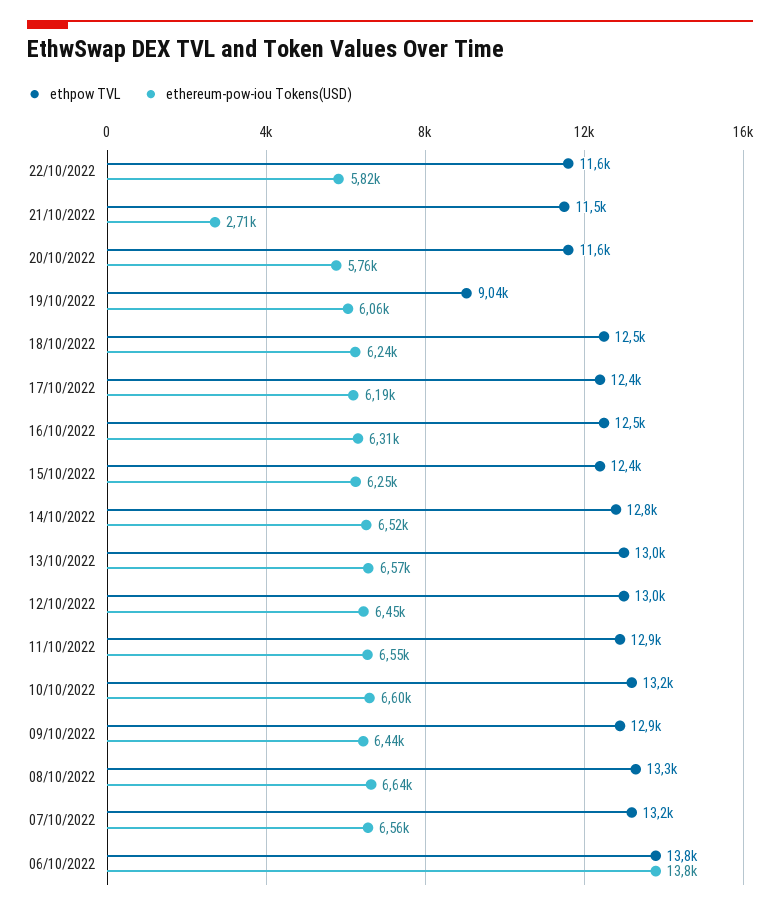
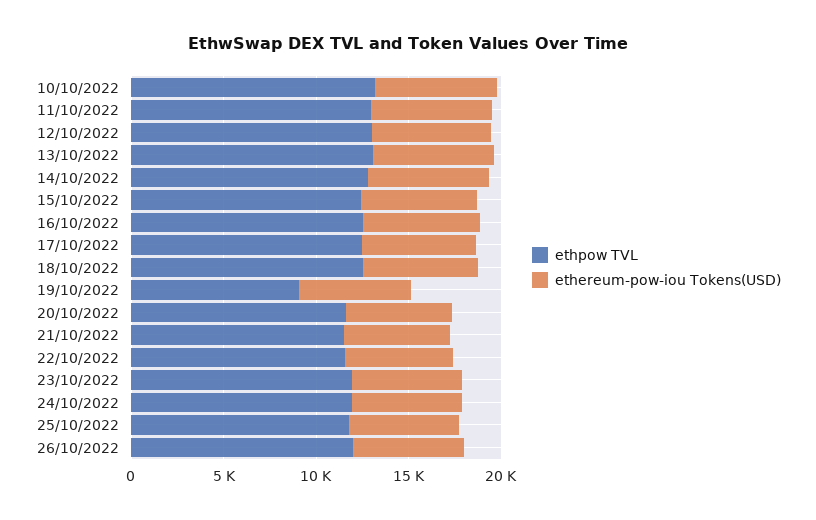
ethereum-pow-iou Tokens(USD), 21/10/2022: 2710 -> 6000
ethpow TVL, 09/10/2022: 12900 -> none
ethereum-pow-iou Tokens(USD), 09/10/2022: 6440 -> none
ethpow TVL, 08/10/2022: 13300 -> none
ethereum-pow-iou Tokens(USD), 08/10/2022: 6640 -> none
ethpow TVL, 07/10/2022: 13200 -> none
ethereum-pow-iou Tokens(USD), 07/10/2022: 6560 -> none
ethpow TVL, 06/10/2022: 13800 -> none
ethereum-pow-iou Tokens(USD), 06/10/2022: 13800 -> none
ethpow TVL, 23/10/2022: none -> 12000
ethereum-pow-iou Tokens(USD), 23/10/2022: none -> 6000
ethpow TVL, 24/10/2022: none -> 12000
ethereum-pow-iou Tokens(USD), 24/10/2022: none -> 6000
ethpow TVL, 25/10/2022: none -> 12000
ethereum-pow-iou Tokens(USD), 25/10/2022: none -> 6000
ethpow TVL, 26/10/2022: none -> 12000
ethereum-pow-iou Tokens(USD), 26/10/2022: none -> 6000

